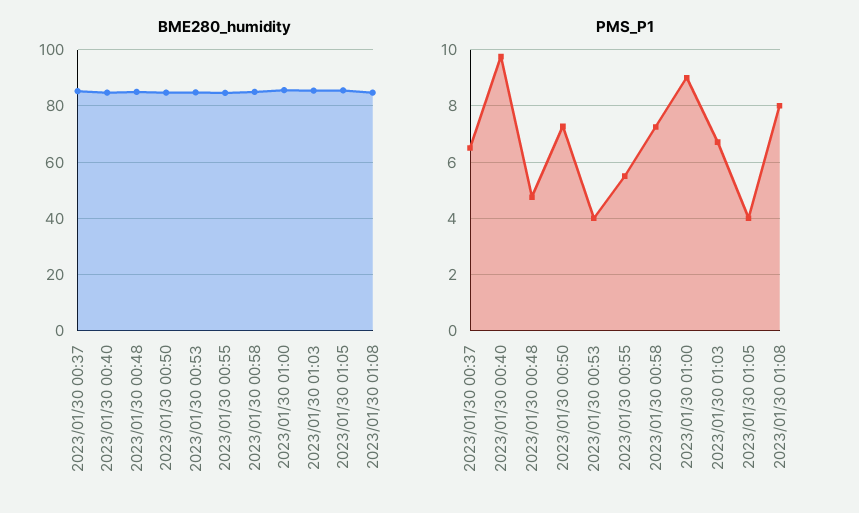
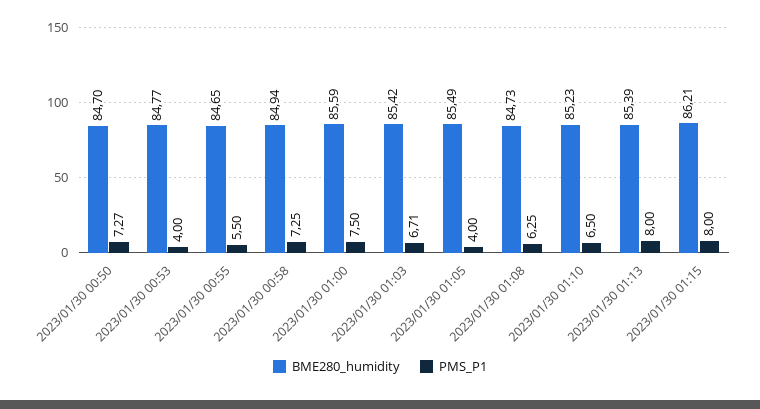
BME280_humidity, 2023/01/30 00:37: 85 -> none
BME280_humidity, 2023/01/30 00:40: 85 -> none
BME280_humidity, 2023/01/30 00:48: 85 -> none
PMS_P1, 2023/01/30 00:37: 6.5 -> none
PMS_P1, 2023/01/30 00:40: 9.75 -> none
PMS_P1, 2023/01/30 00:48: 4.75 -> none
PMS_P1, 2023/01/30 01:00: 9 -> 7.5
PMS_P1, 2023/01/30 01:08: 8 -> 6.25
BME280_humidity, 2023/01/30 01:10: none -> 85.23
PMS_P1, 2023/01/30 01:10: none -> 6.5
BME280_humidity, 2023/01/30 01:13: none -> 85.39
PMS_P1, 2023/01/30 01:13: none -> 8
BME280_humidity, 2023/01/30 01:15: none -> 86.21
PMS_P1, 2023/01/30 01:15: none -> 8

